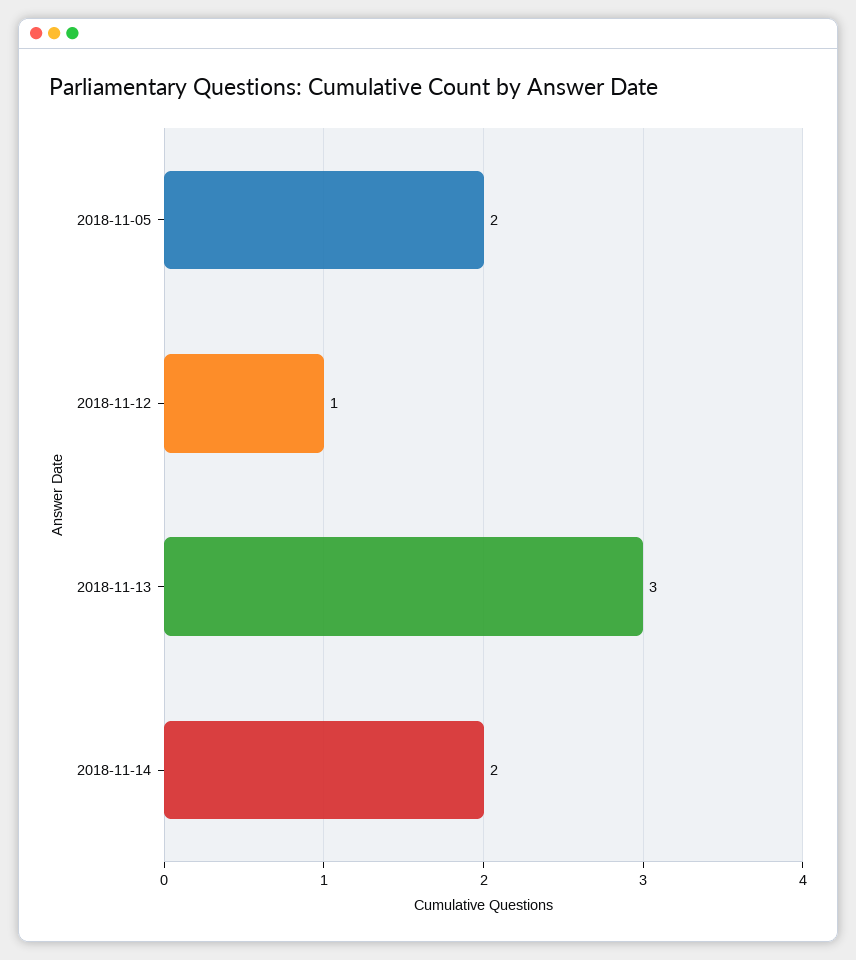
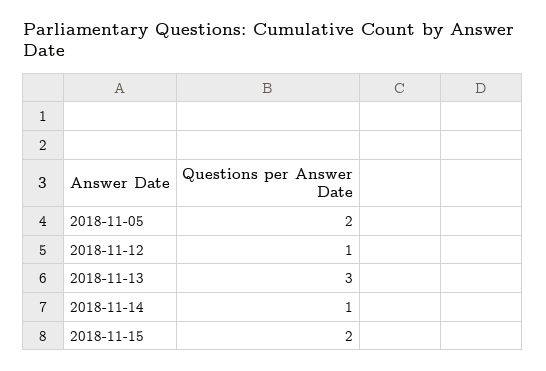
2018-11-14: 2 -> 1
2018-11-15: none -> 2

